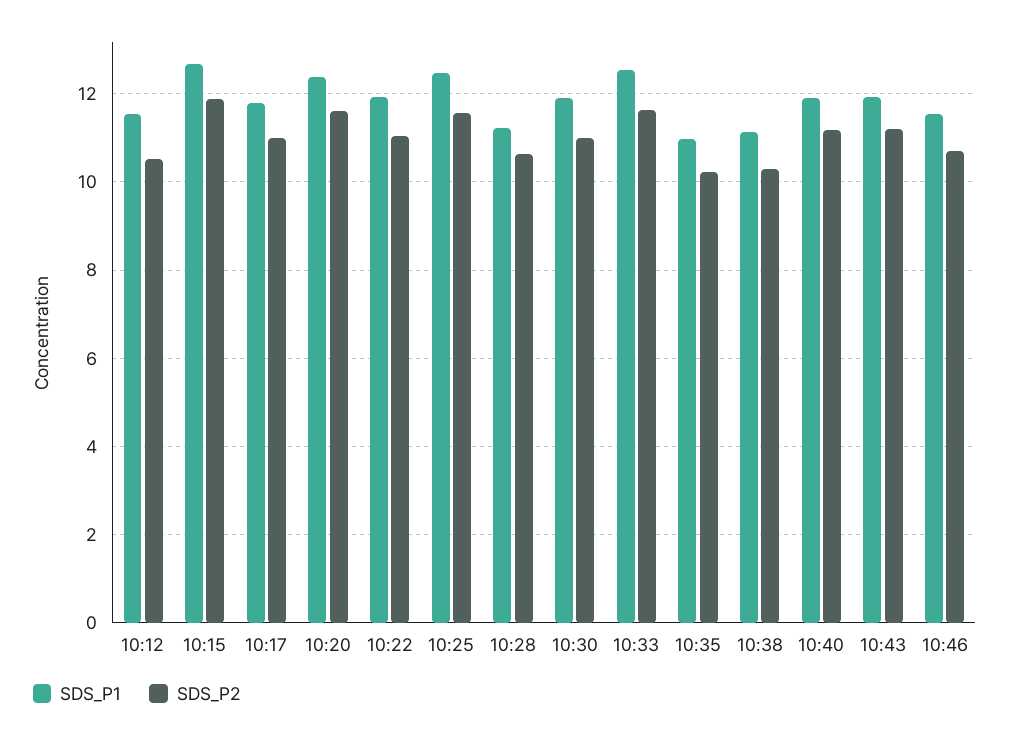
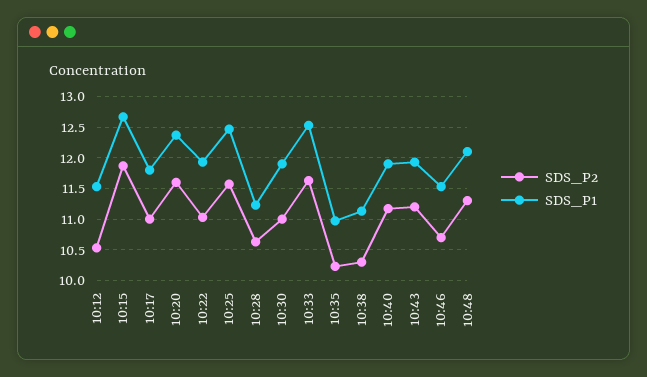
SDS_P2, 10:48: none -> 11.3
SDS_P1, 10:48: none -> 12.1

